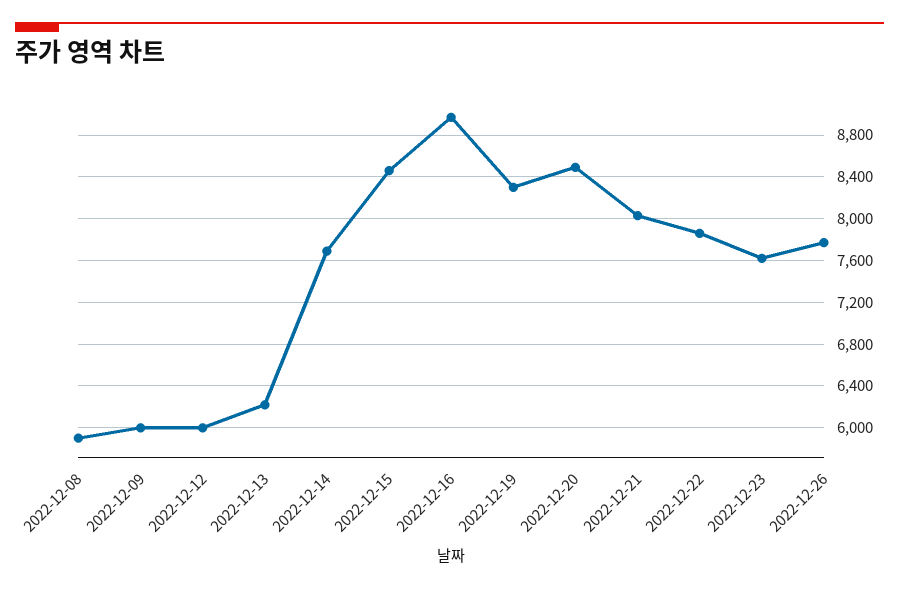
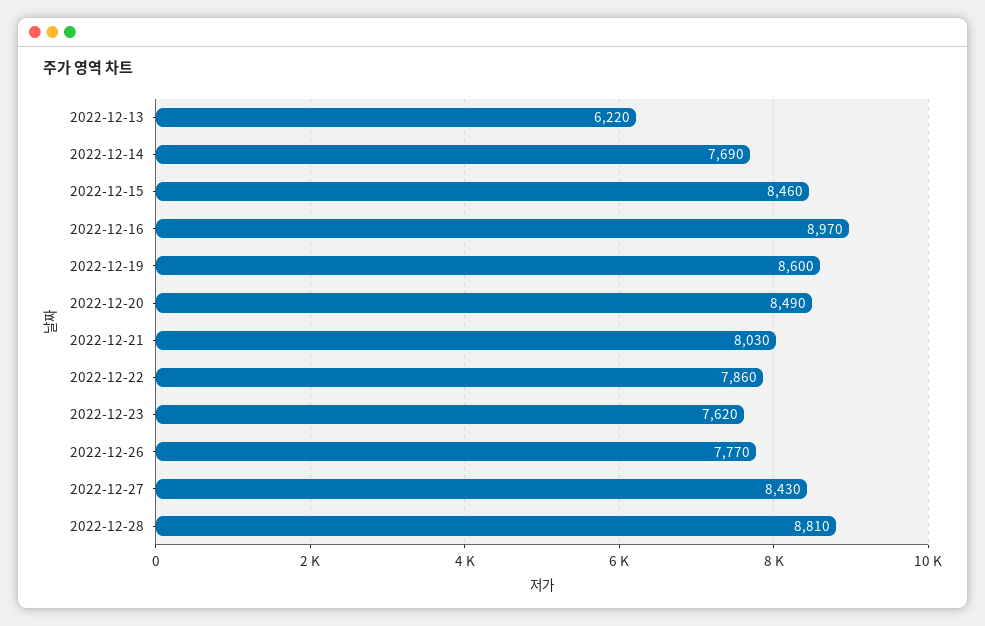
2022-12-08: 5900 -> none
2022-12-09: 6000 -> none
2022-12-12: 6000 -> none
2022-12-19: 8300 -> 8600
2022-12-27: none -> 8430
2022-12-28: none -> 8810

